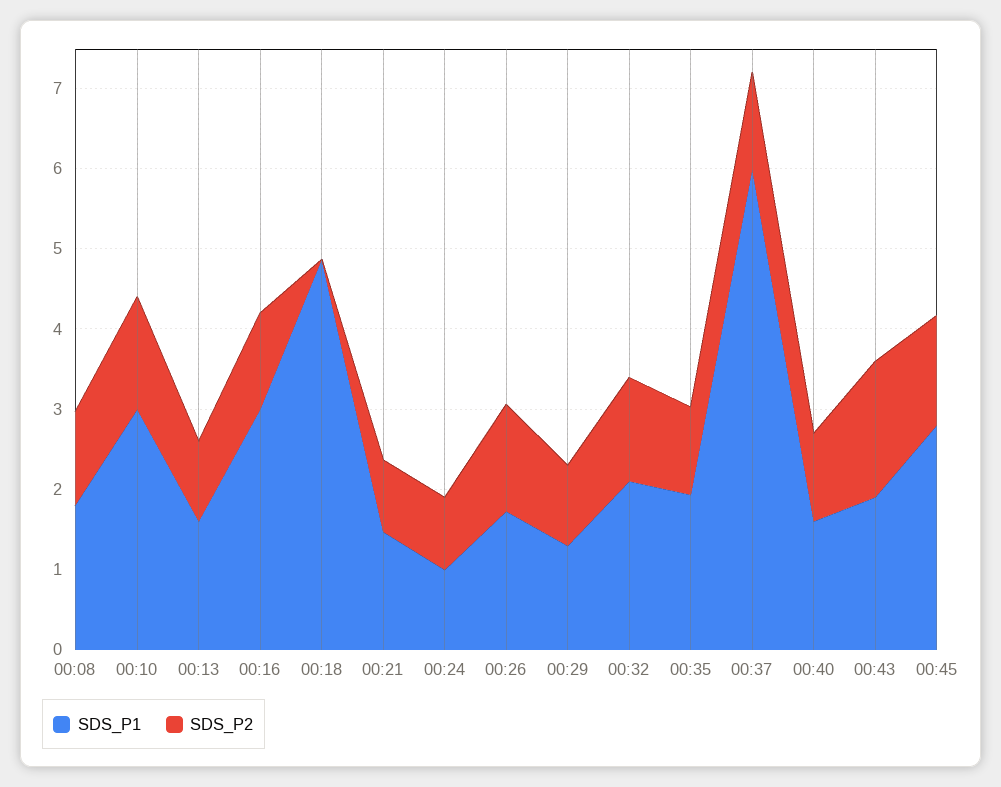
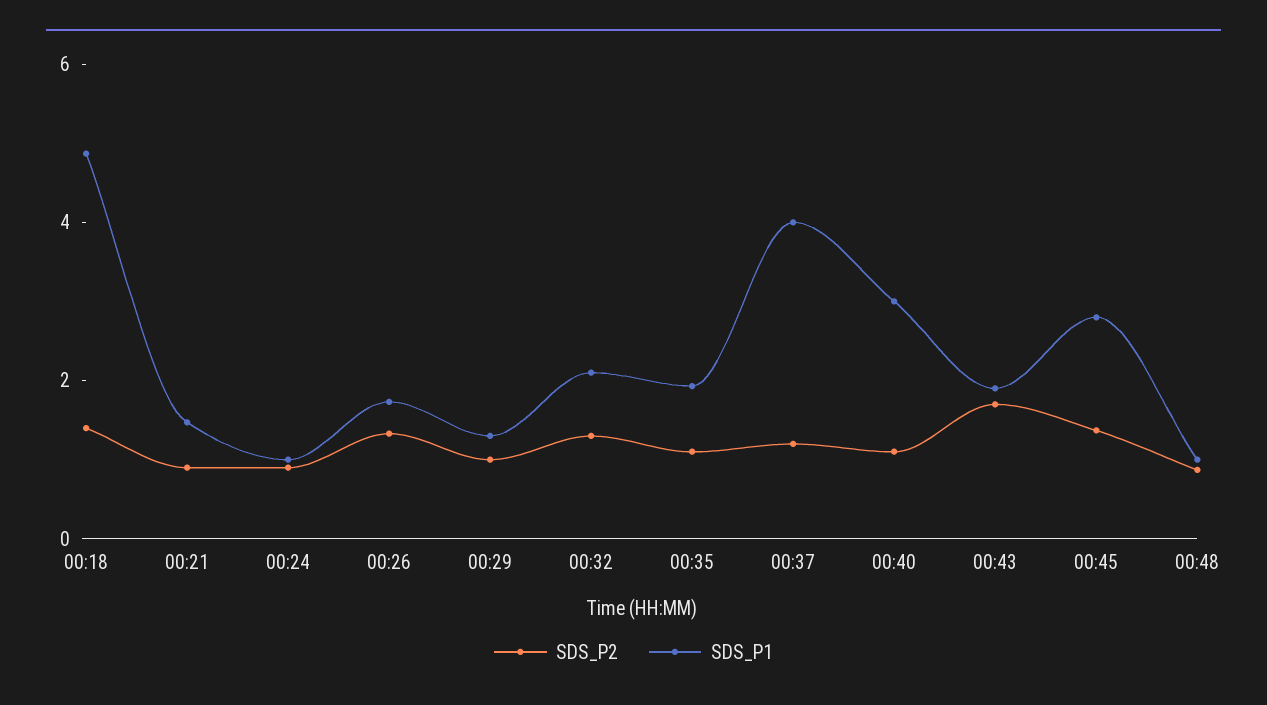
SDS_P1, 00:08: 1.8 -> none
SDS_P2, 00:08: 1.2 -> none
SDS_P1, 00:10: 3 -> none
SDS_P2, 00:10: 1.4 -> none
SDS_P1, 00:13: 1.6 -> none
SDS_P2, 00:13: 1 -> none
SDS_P1, 00:16: 3 -> none
SDS_P2, 00:16: 1.2 -> none
SDS_P2, 00:18: 0 -> 1.5
SDS_P1, 00:37: 6 -> 4
SDS_P1, 00:40: 1.6 -> 3
SDS_P2, 00:48: none -> 1
SDS_P1, 00:48: none -> 1

